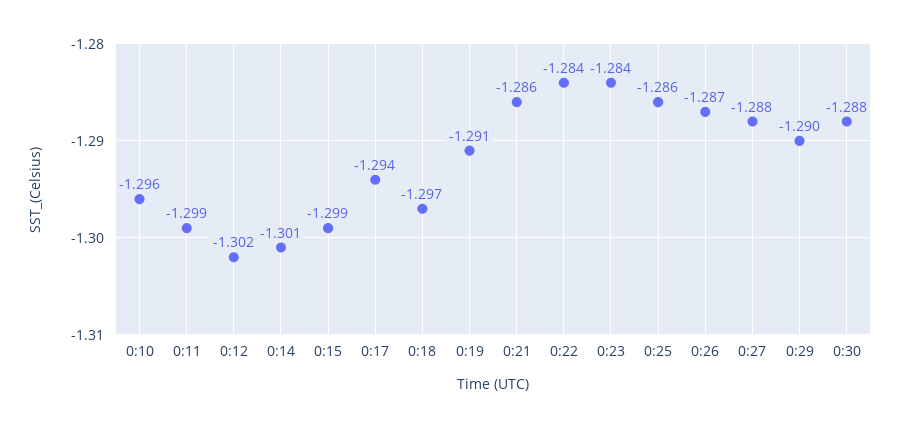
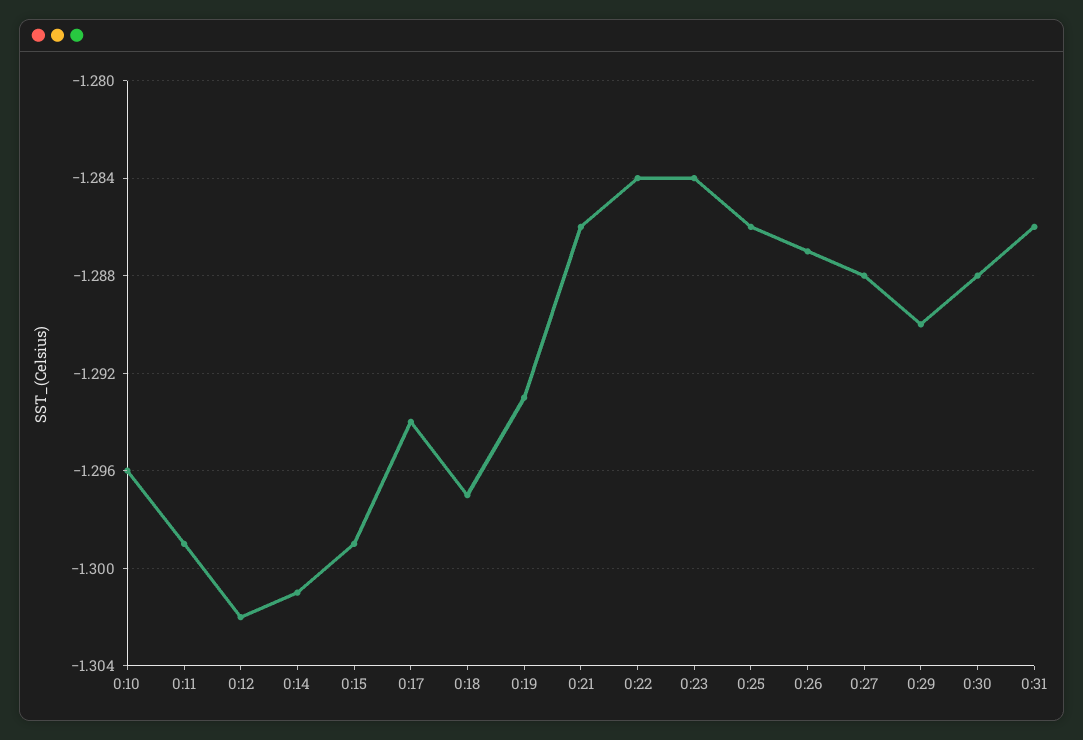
0:19: -1.291 -> -1.293
0:31: none -> -1.286

